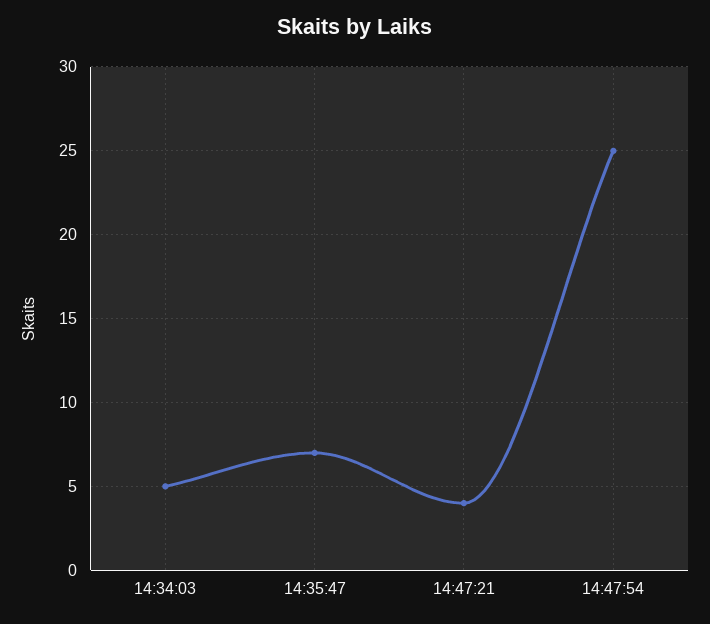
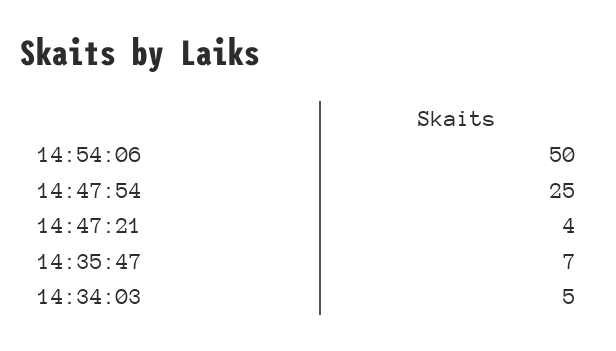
14:54:06: none -> 50

